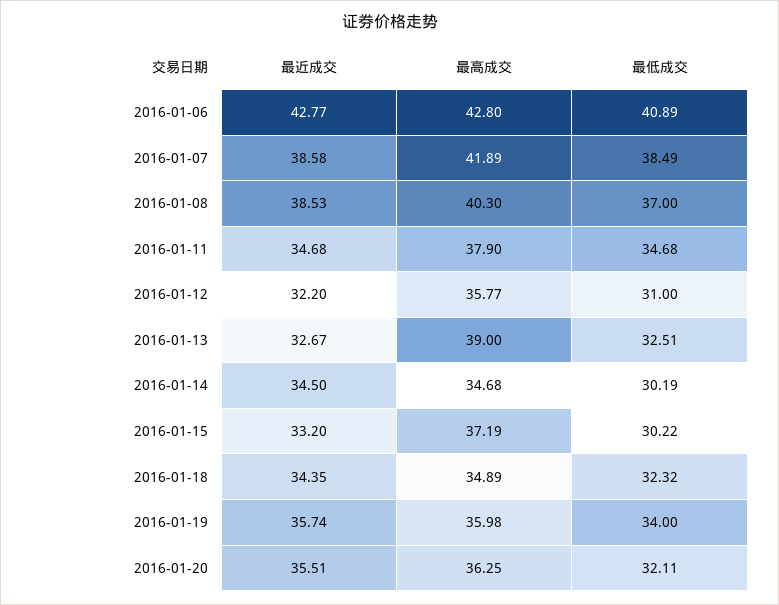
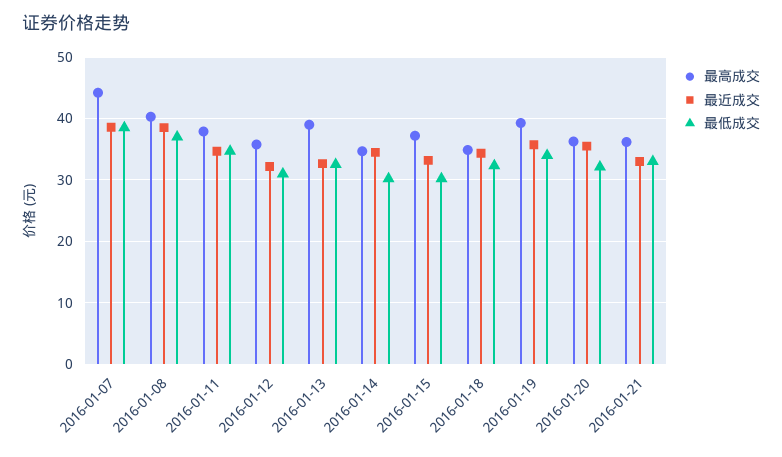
最近成交, 2016-01-06: 42.77 -> none
最高成交, 2016-01-06: 42.8 -> none
最低成交, 2016-01-06: 40.89 -> none
最高成交, 2016-01-07: 41.89 -> 44
最高成交, 2016-01-19: 35.98 -> 39
最高成交, 2016-01-21: none -> 36
最近成交, 2016-01-21: none -> 33
最低成交, 2016-01-21: none -> 33

